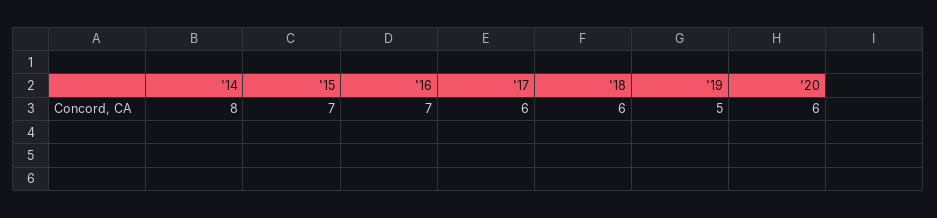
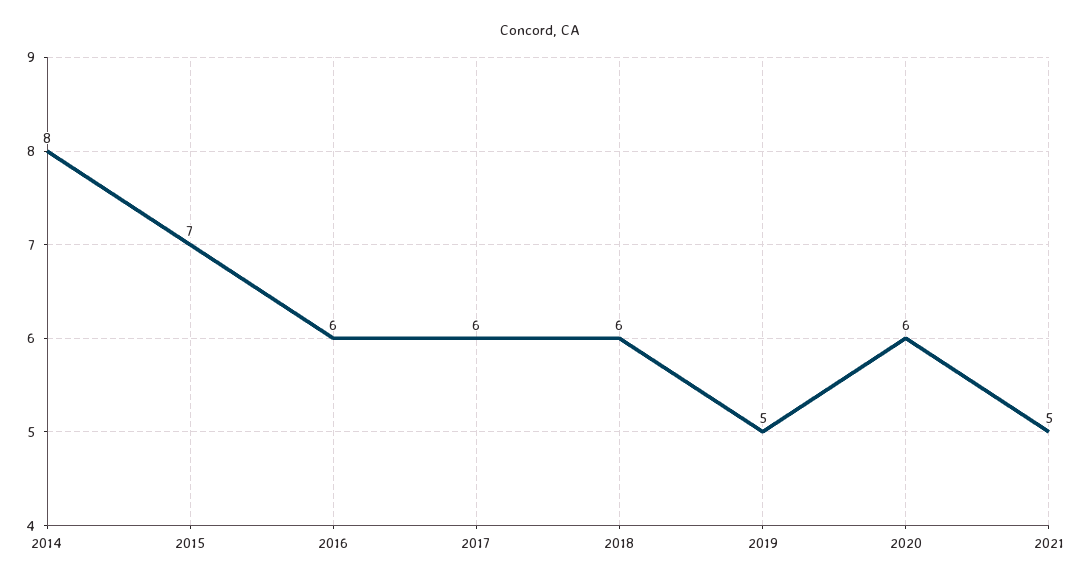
'16: 7 -> 6
2021: none -> 5

